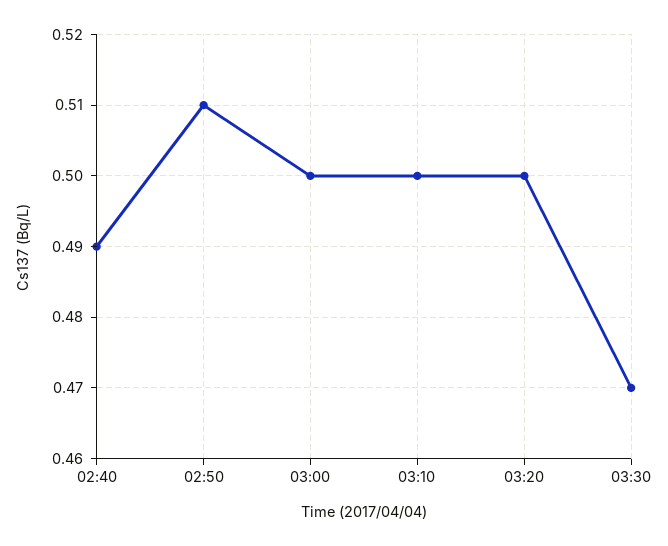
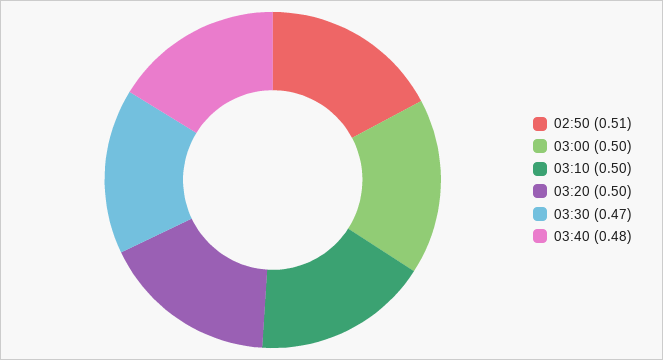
02:40: 0.49 -> none
03:40: none -> 0.48

